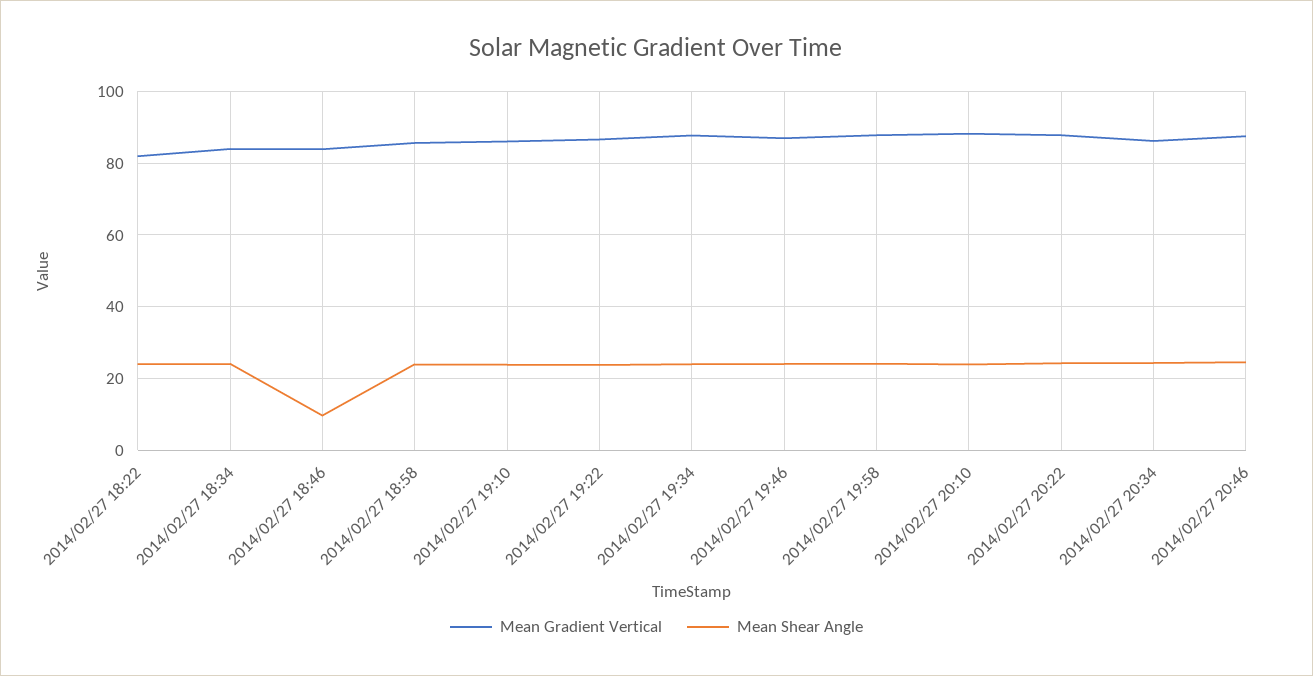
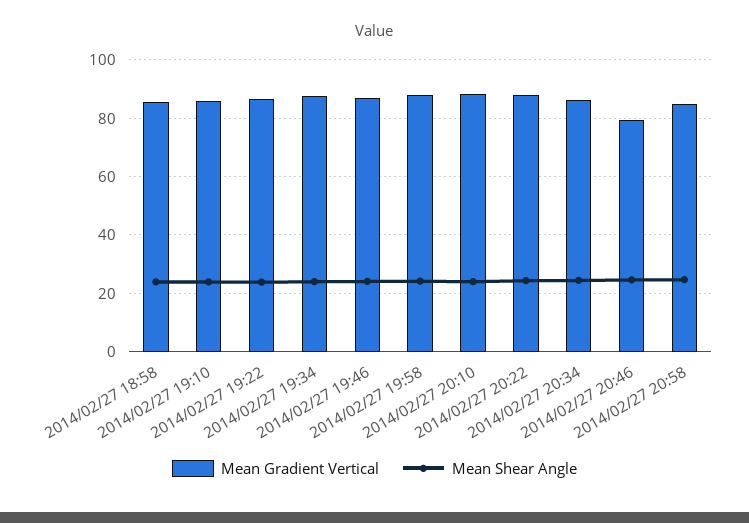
Mean Gradient Vertical, 2014/02/27 18:22: 82 -> none
Mean Shear Angle, 2014/02/27 18:22: 24 -> none
Mean Gradient Vertical, 2014/02/27 18:34: 84 -> none
Mean Shear Angle, 2014/02/27 18:34: 24 -> none
Mean Gradient Vertical, 2014/02/27 18:46: 84 -> none
Mean Shear Angle, 2014/02/27 18:46: 10 -> none
Mean Gradient Vertical, 2014/02/27 20:46: 88 -> 80
Mean Gradient Vertical, 2014/02/27 20:58: none -> 85
Mean Shear Angle, 2014/02/27 20:58: none -> 25

